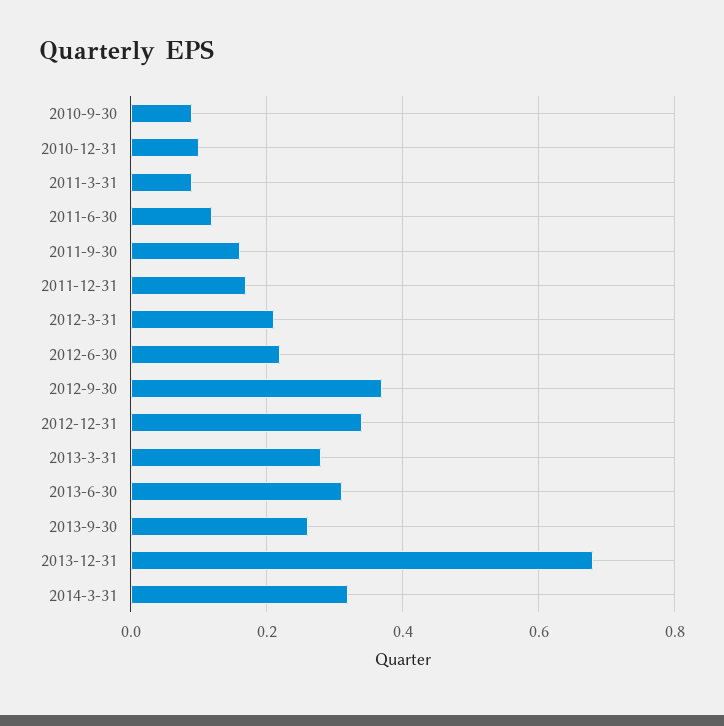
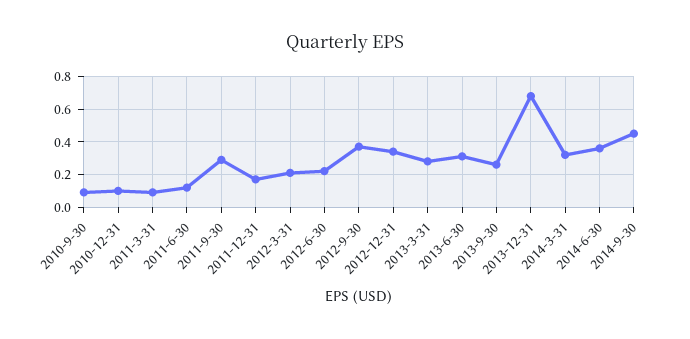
2011-9-30: 0.15 -> 0.3
2014-6-30: none -> 0.35
2014-9-30: none -> 0.45

